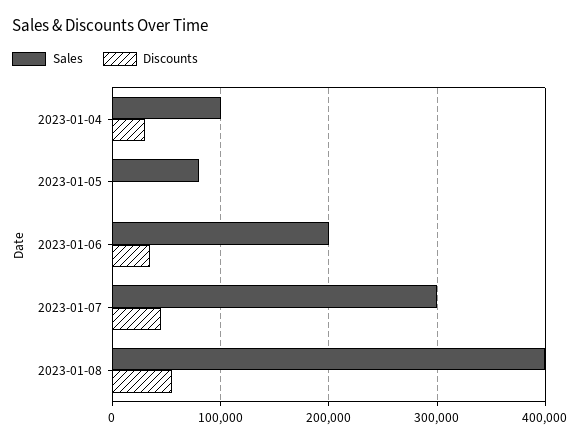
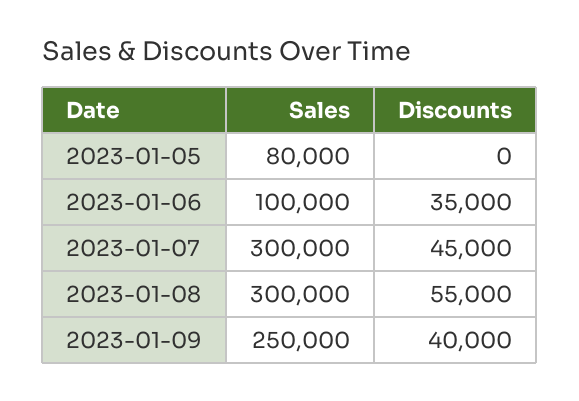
Sales, 2023-01-04: 100000 -> none
Discounts, 2023-01-04: 30000 -> none
Sales, 2023-01-06: 200000 -> 100000
Sales, 2023-01-08: 400000 -> 300000
Sales, 2023-01-09: none -> 250000
Discounts, 2023-01-09: none -> 40000

